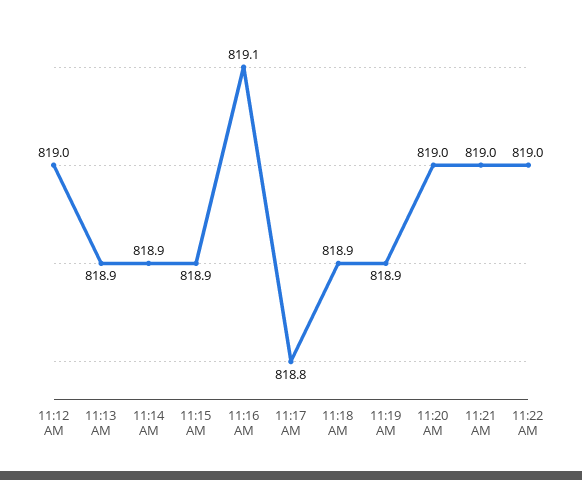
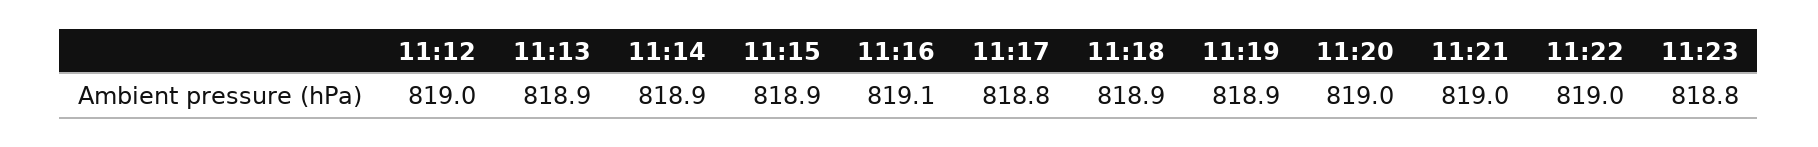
11:23: none -> 818.8

